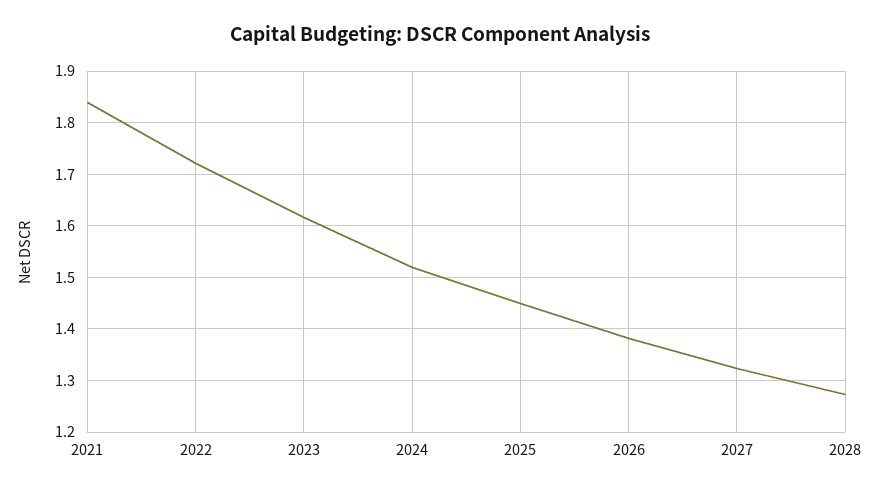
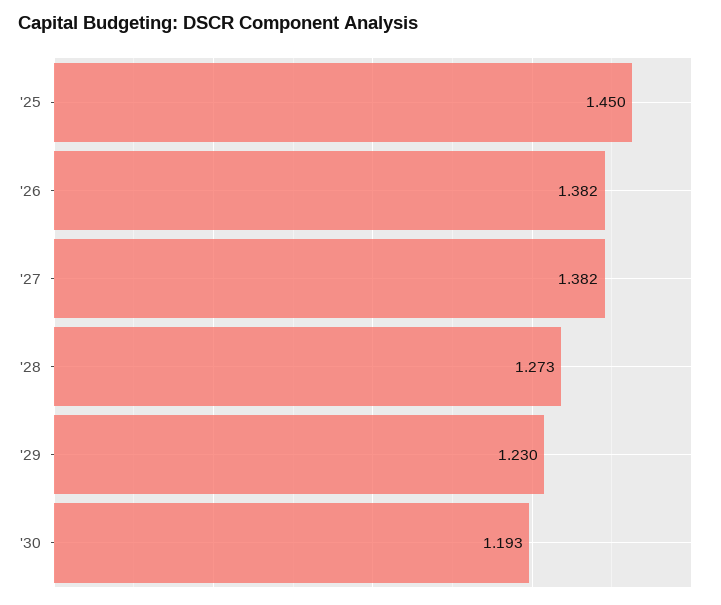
2021: 1.84 -> none
2022: 1.72 -> none
2023: 1.62 -> none
2024: 1.52 -> none
2027: 1.32 -> 1.382
'29: none -> 1.23
'30: none -> 1.193

